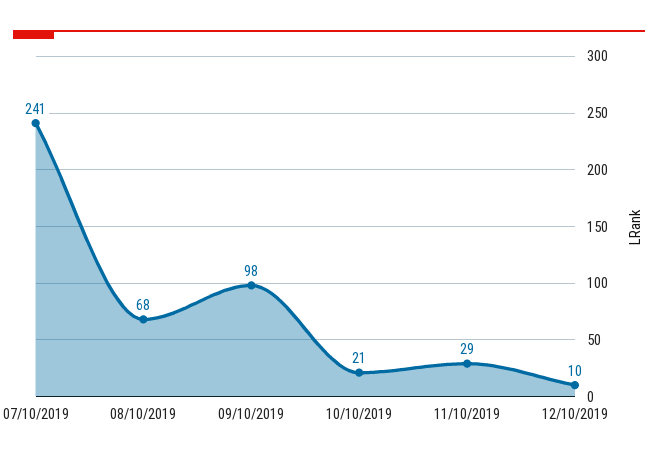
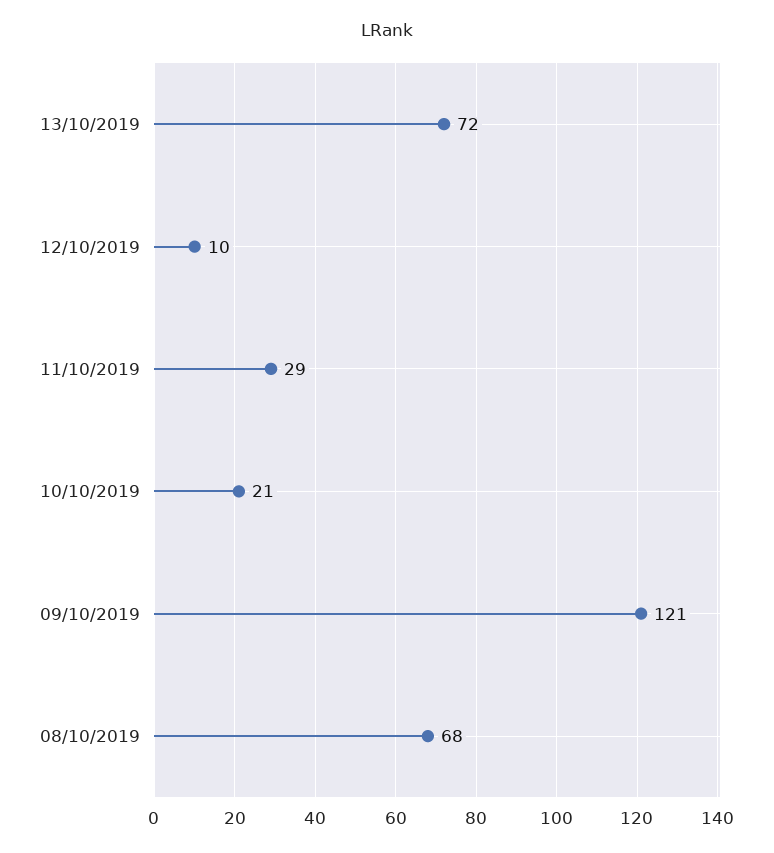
07/10/2019: 241 -> none
09/10/2019: 98 -> 121
13/10/2019: none -> 72

